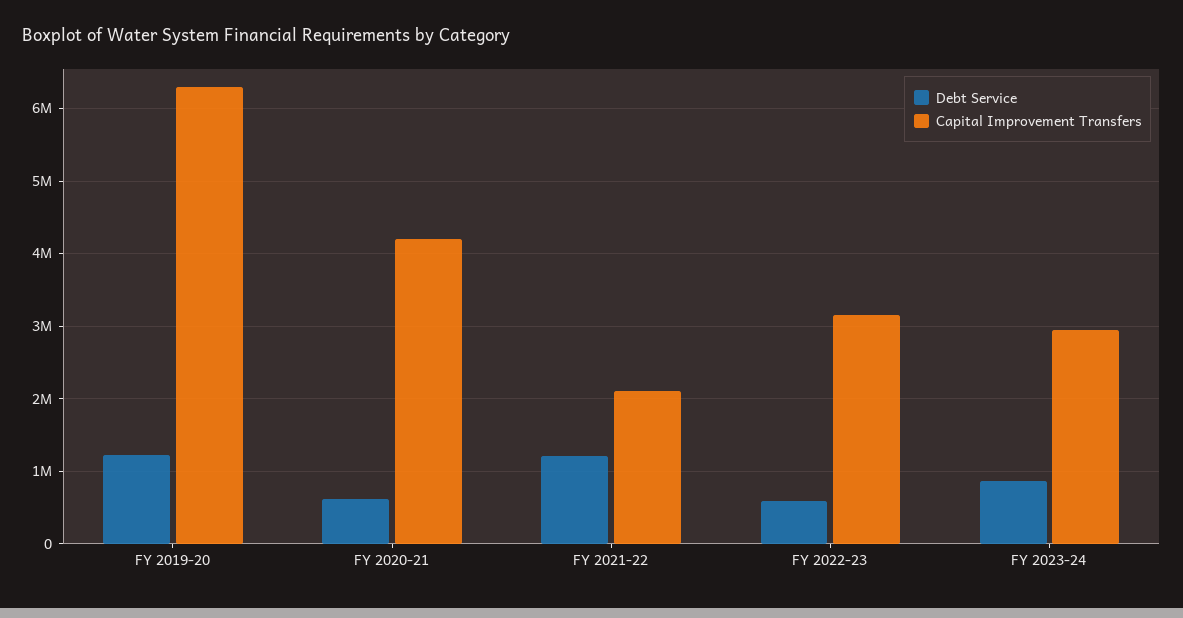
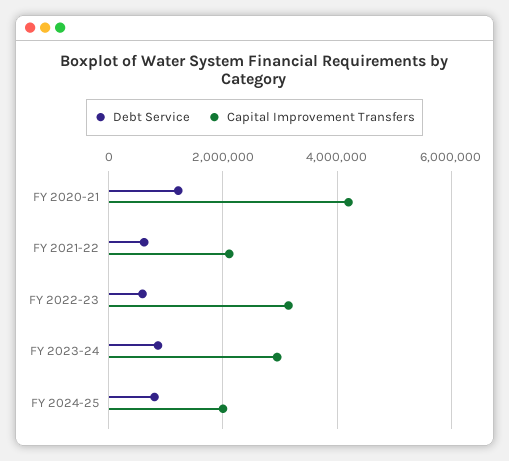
Debt Service, FY 2019-20: 1200000 -> none
Capital Improvement Transfers, FY 2019-20: 6300000 -> none
Debt Service, FY 2020-21: 600000 -> 1200000
Debt Service, FY 2021-22: 1200000 -> 600000
Debt Service, FY 2024-25: none -> 800000
Capital Improvement Transfers, FY 2024-25: none -> 2000000

